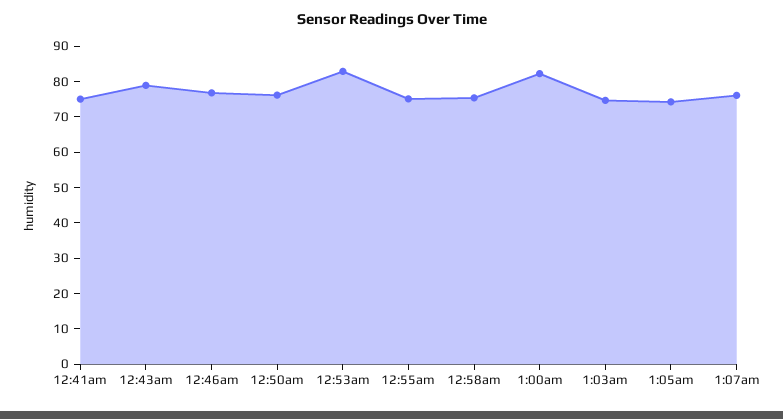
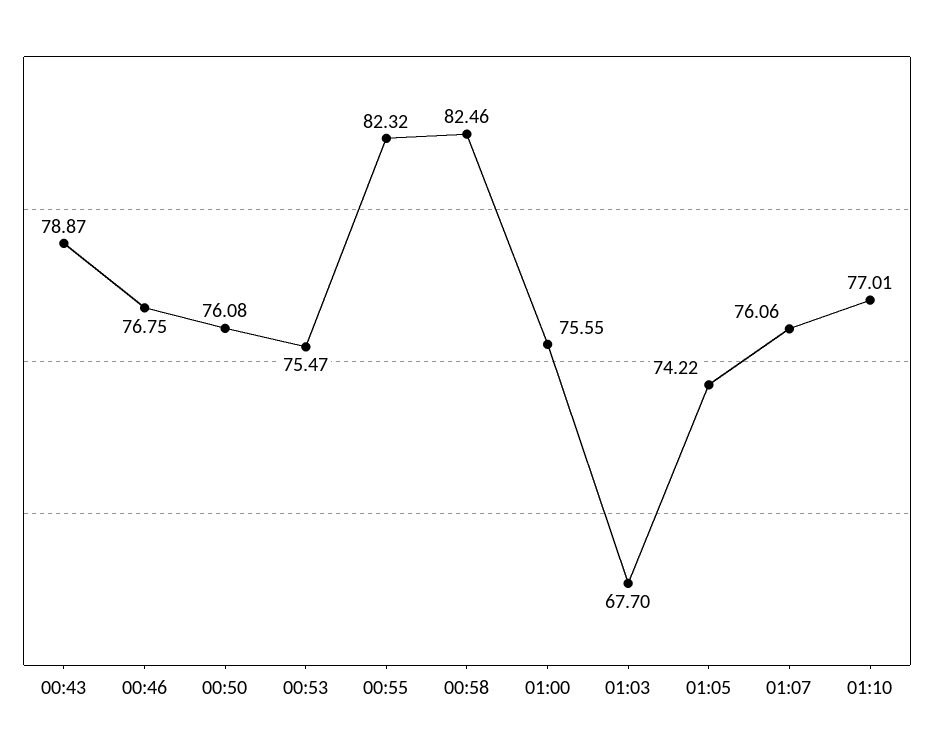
12:41am: 75 -> none
12:53am: 82.5 -> 75.47
12:55am: 75 -> 82.32
12:58am: 75 -> 82.46
1:00am: 82.5 -> 75.55
1:03am: 75 -> 67.7
01:10: none -> 77.01

